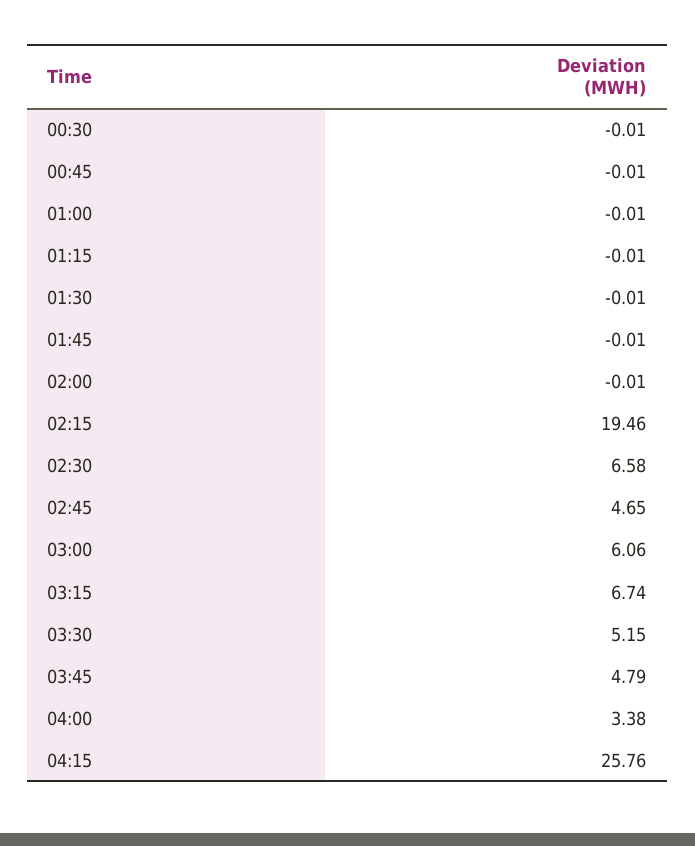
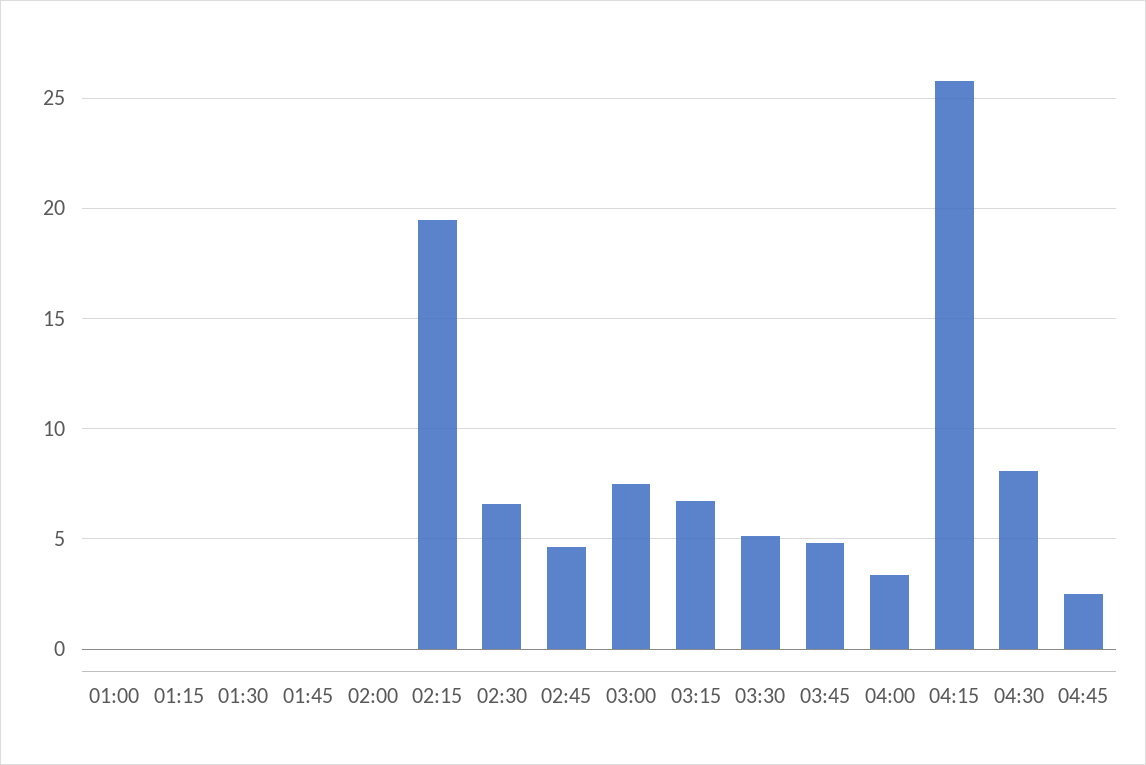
00:30: -0.01 -> none
00:45: -0.01 -> none
03:00: 6.06 -> 7.5
04:30: none -> 8
04:45: none -> 2.5

